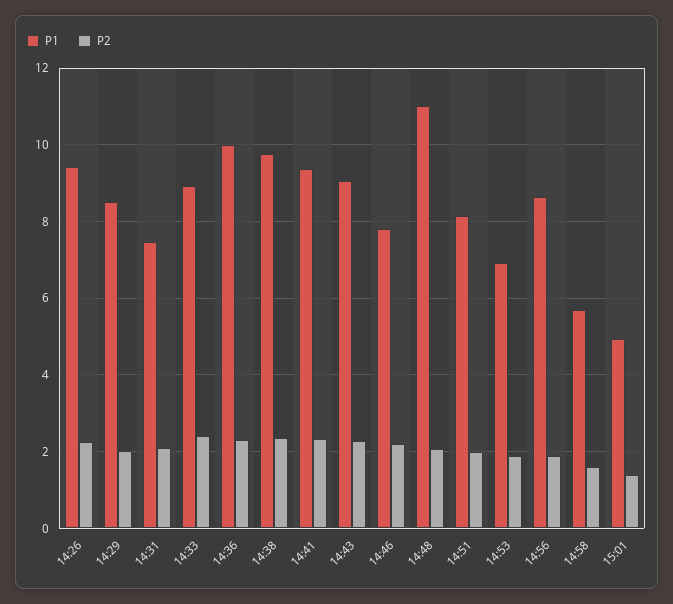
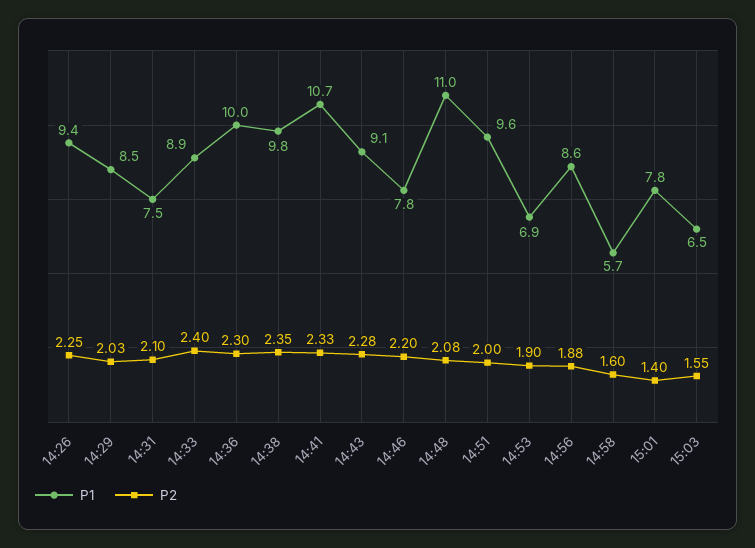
P1, 14:41: 9.4 -> 10.7
P1, 14:51: 8.2 -> 9.6
P1, 15:01: 5 -> 7.8
P1, 15:03: none -> 6.5
P2, 15:03: none -> 1.55

